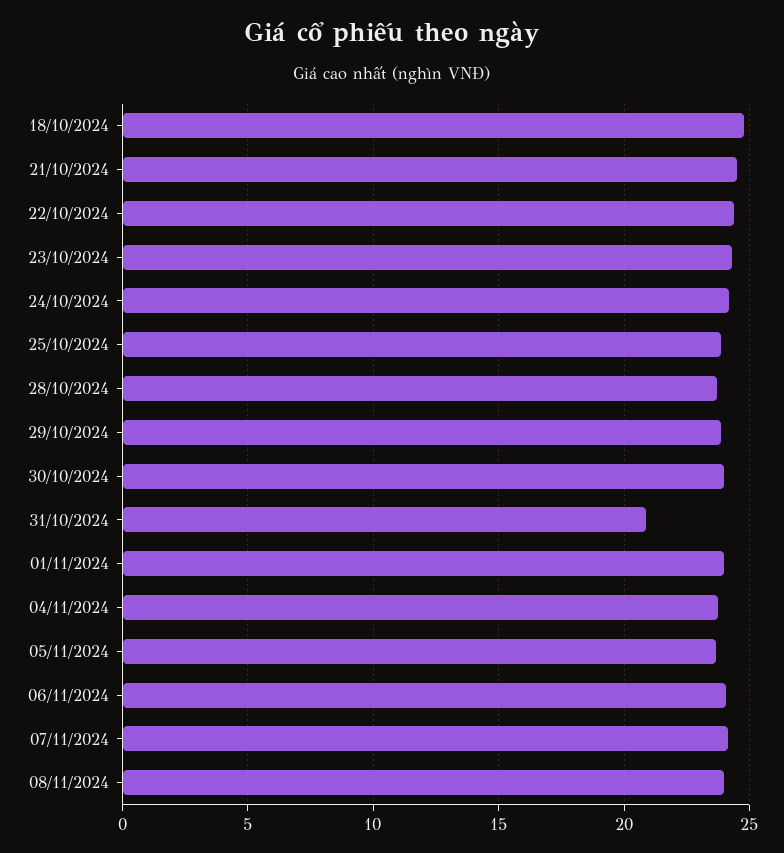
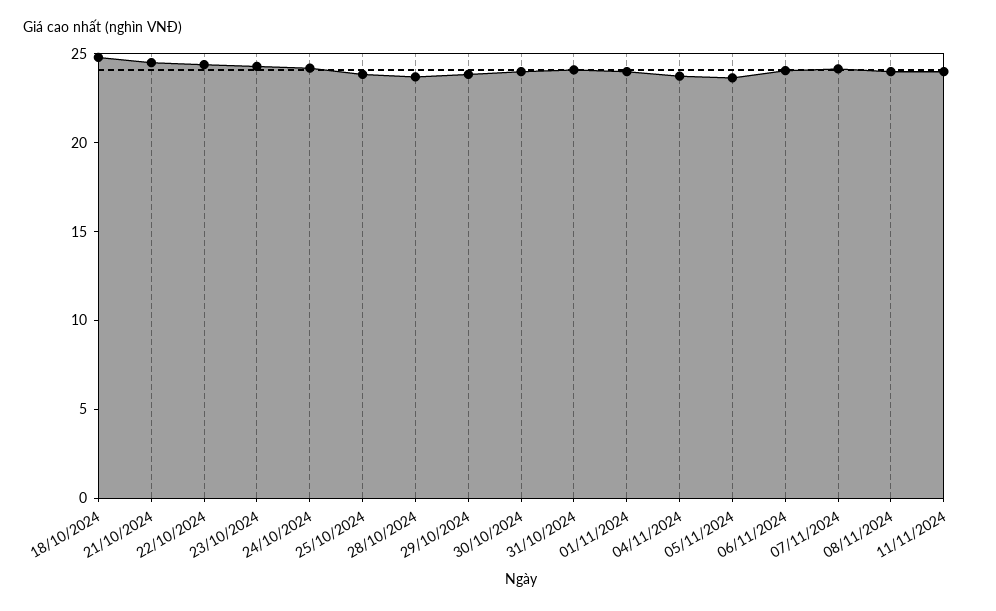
31/10/2024: 21 -> 24
11/11/2024: none -> 24

